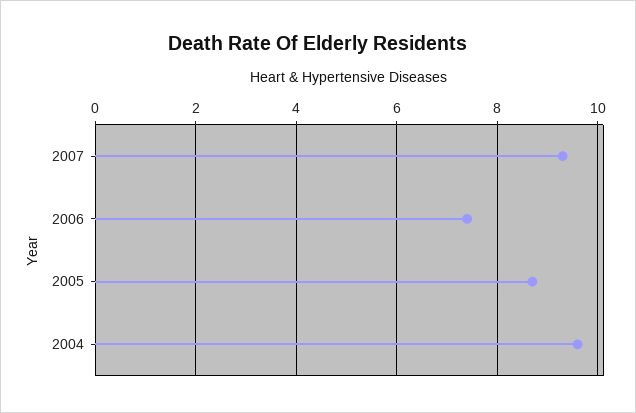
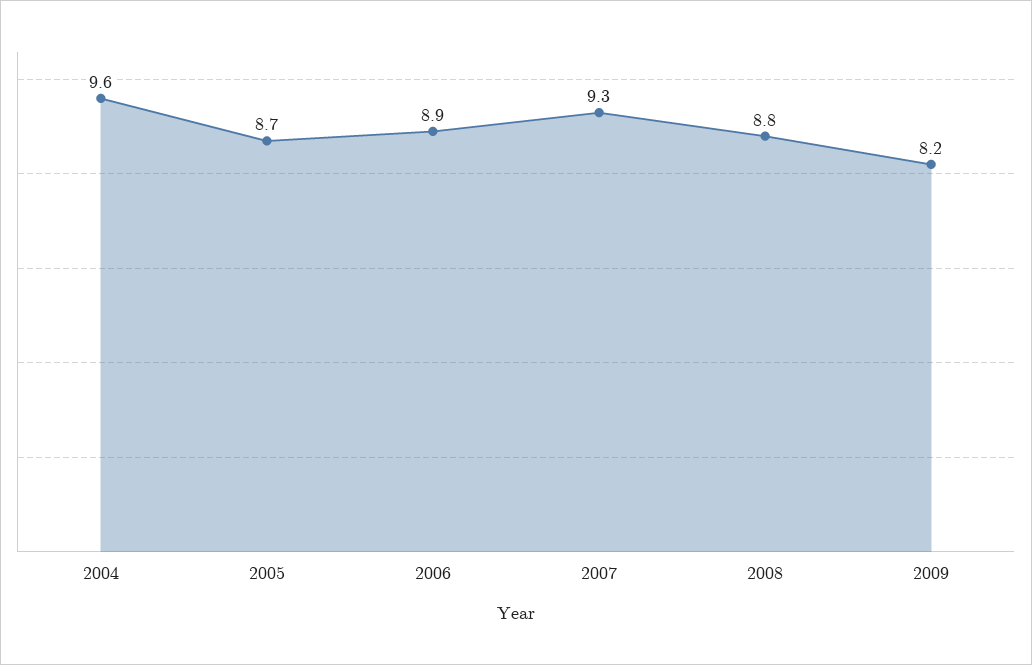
2006: 7.5 -> 8.9
2008: none -> 8.8
2009: none -> 8.2

